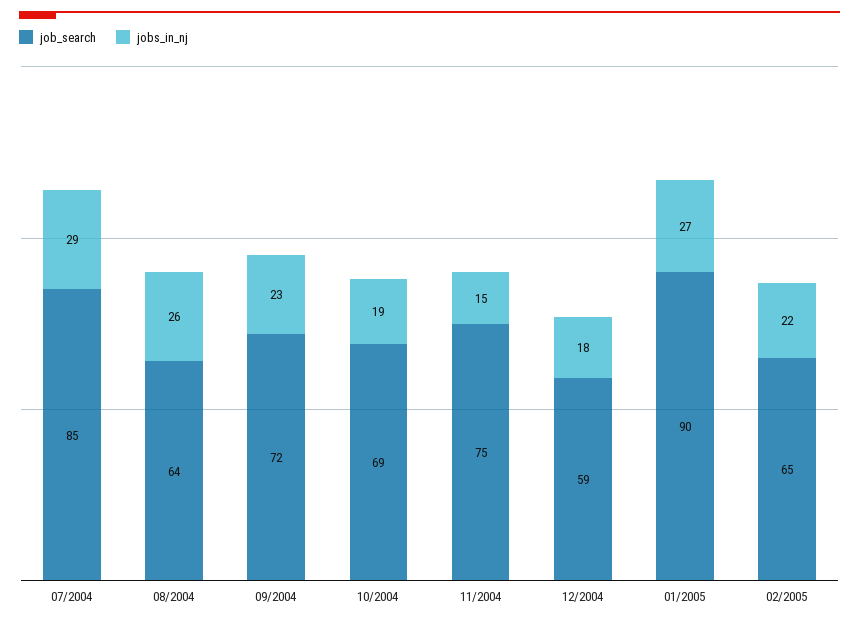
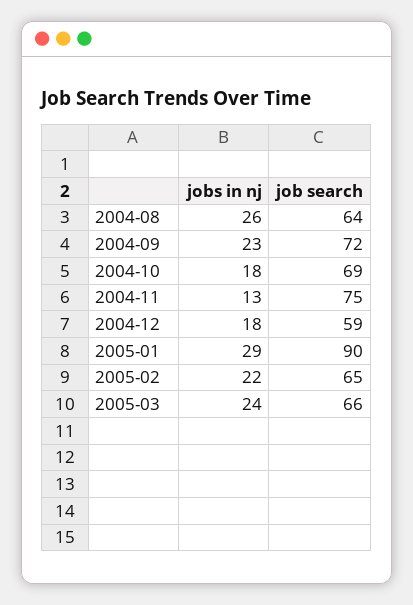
job_search, 07/2004: 85 -> none
jobs_in_nj, 07/2004: 29 -> none
jobs_in_nj, 10/2004: 19 -> 18
jobs_in_nj, 11/2004: 15 -> 13
jobs_in_nj, 01/2005: 27 -> 29
jobs_in_nj, 2005-03: none -> 24
job_search, 2005-03: none -> 66

